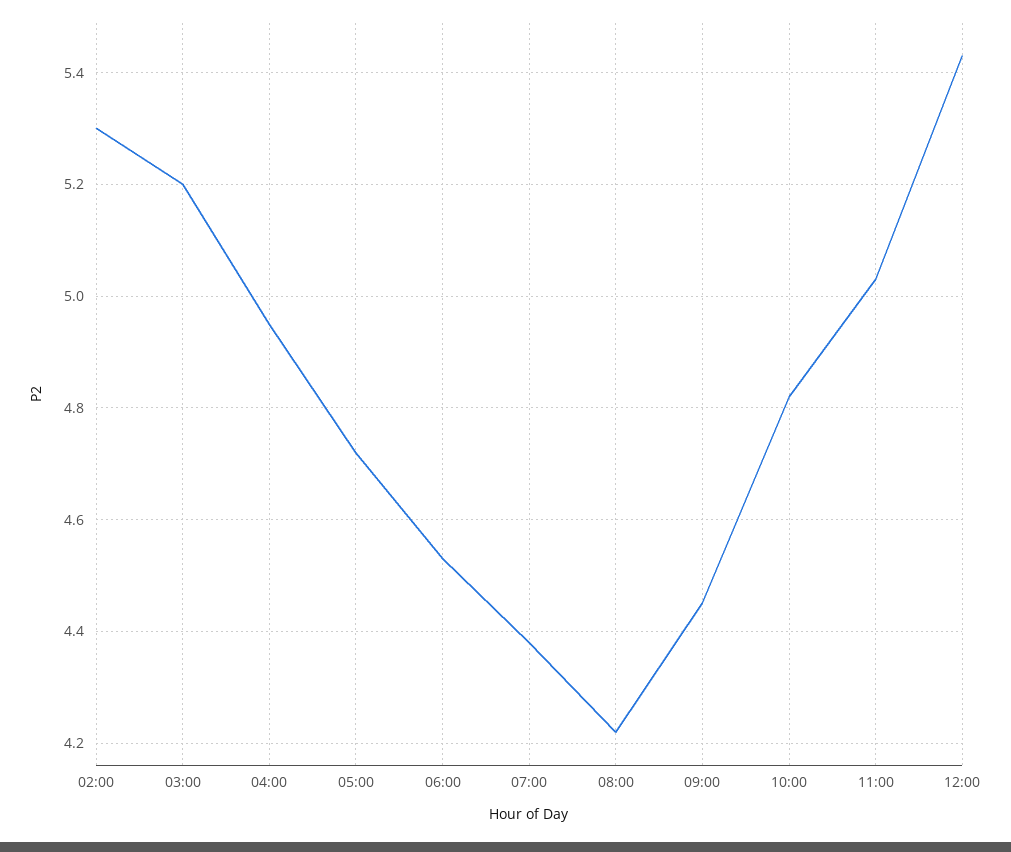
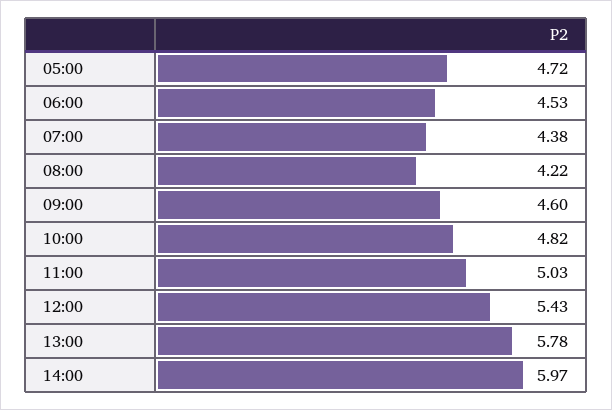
02:00: 5.3 -> none
03:00: 5.2 -> none
04:00: 4.95 -> none
09:00: 4.45 -> 4.6
13:00: none -> 5.78
14:00: none -> 5.97

